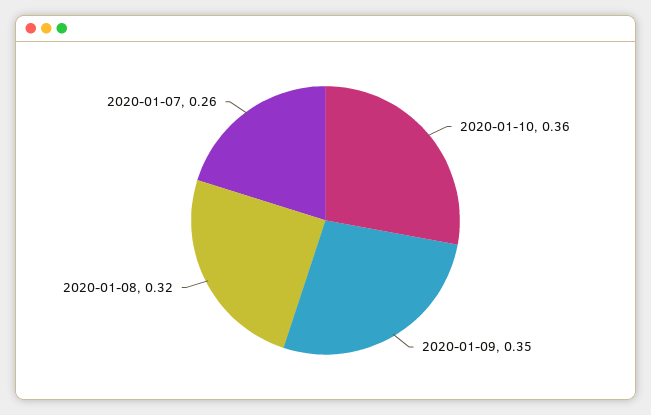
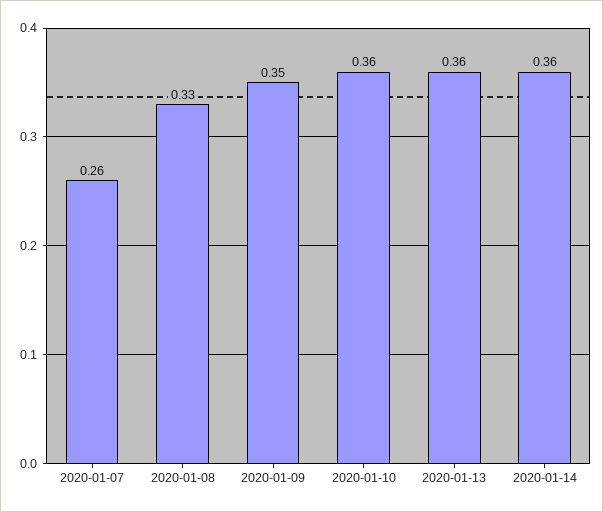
2020-01-08: 0.32 -> 0.33
2020-01-13: none -> 0.36
2020-01-14: none -> 0.36

